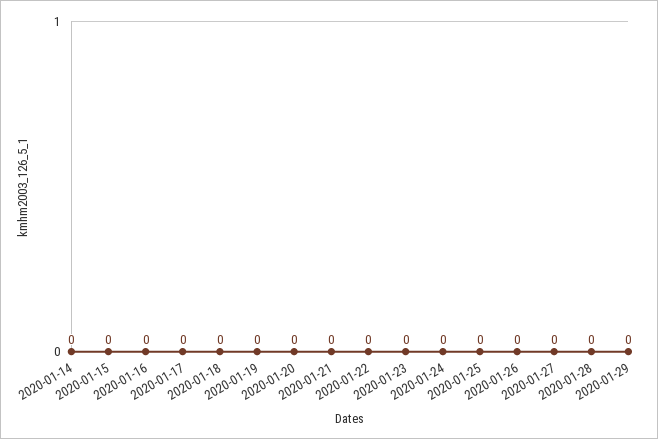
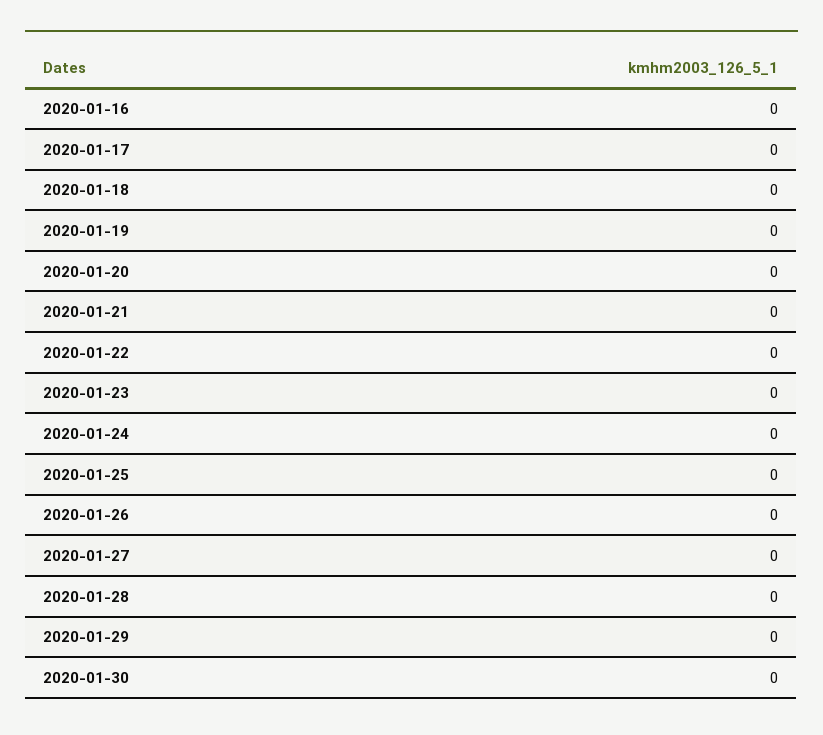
2020-01-14: 0 -> none
2020-01-15: 0 -> none
2020-01-30: none -> 0

